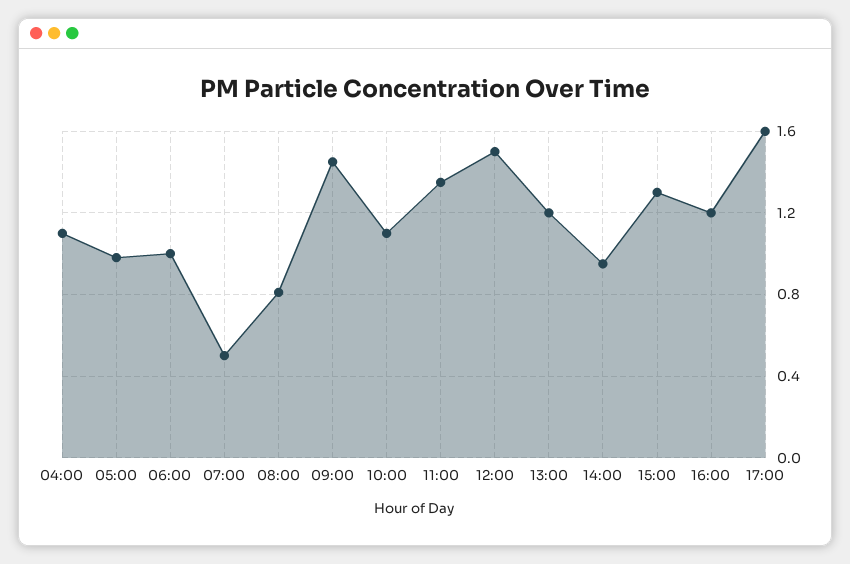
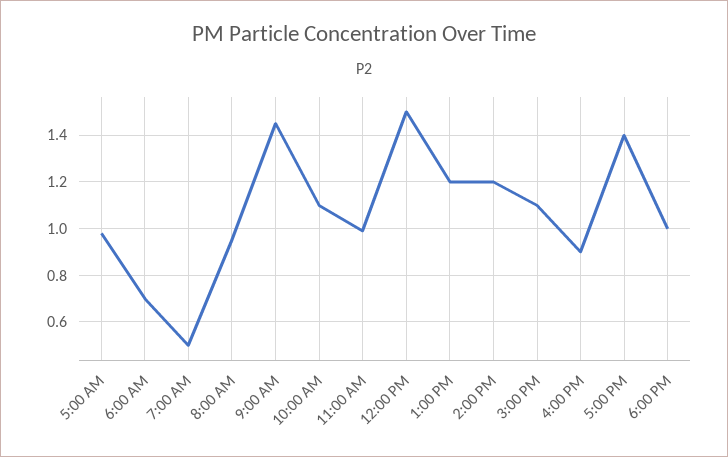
04:00: 1.1 -> none
06:00: 1 -> 0.7
08:00: 0.8 -> 0.95
11:00: 1.35 -> 1
14:00: 0.95 -> 1.2
15:00: 1.3 -> 1.1
16:00: 1.2 -> 0.9
17:00: 1.6 -> 1.4
6:00 PM: none -> 1

